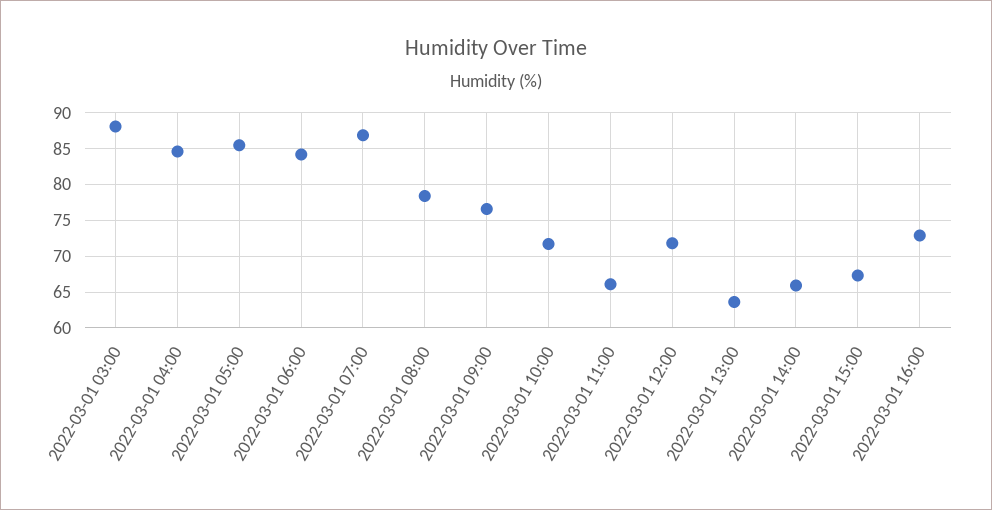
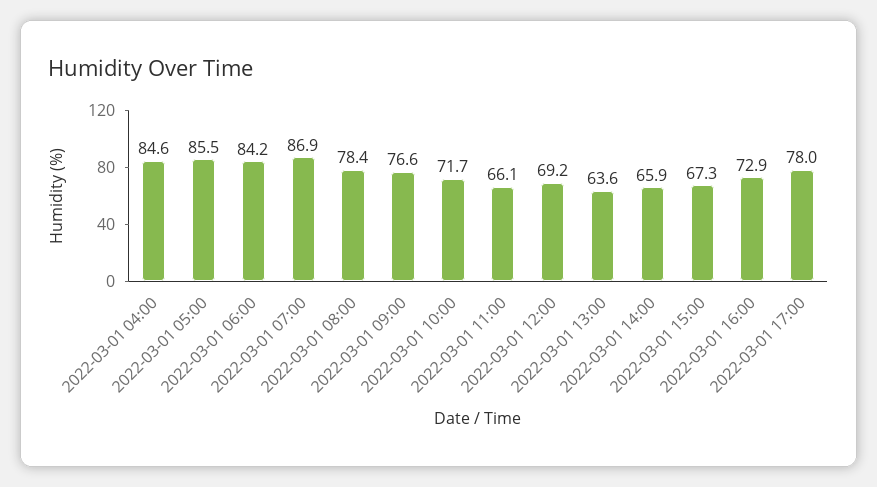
2022-03-01 03:00: 88 -> none
2022-03-01 12:00: 72 -> 69.2
2022-03-01 17:00: none -> 78

